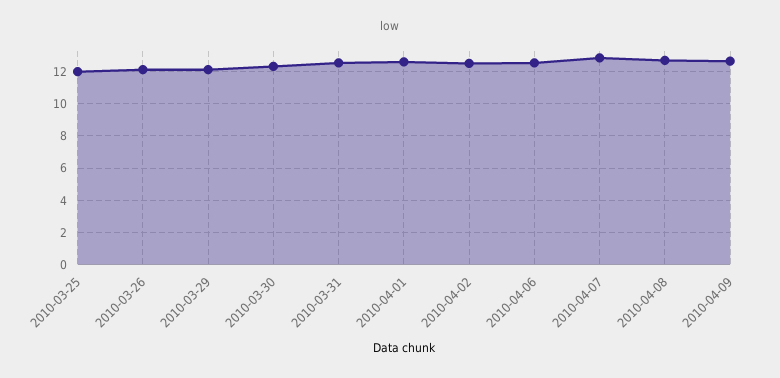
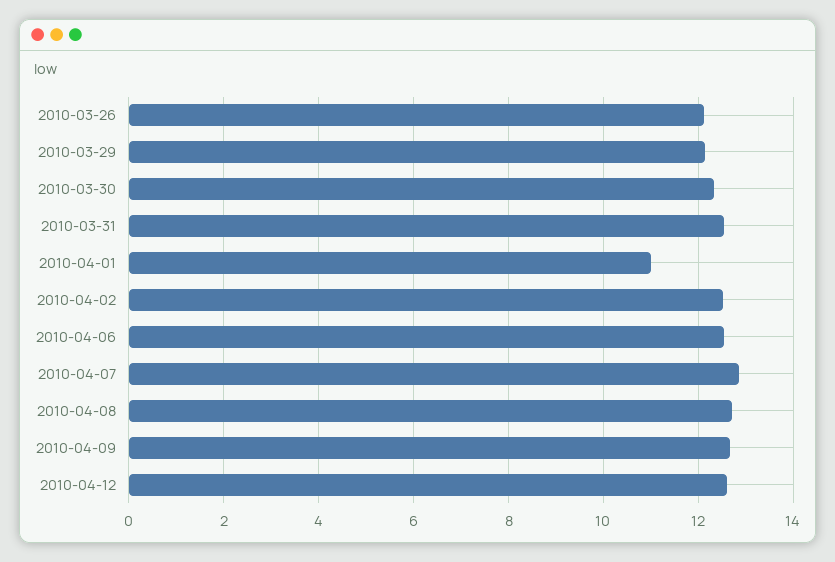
2010-03-25: 12 -> none
2010-04-01: 12.5 -> 11
2010-04-12: none -> 12.6

